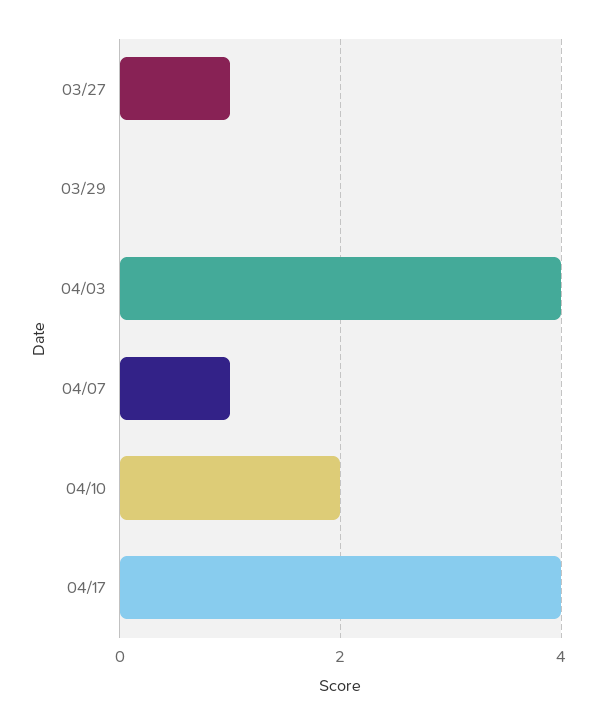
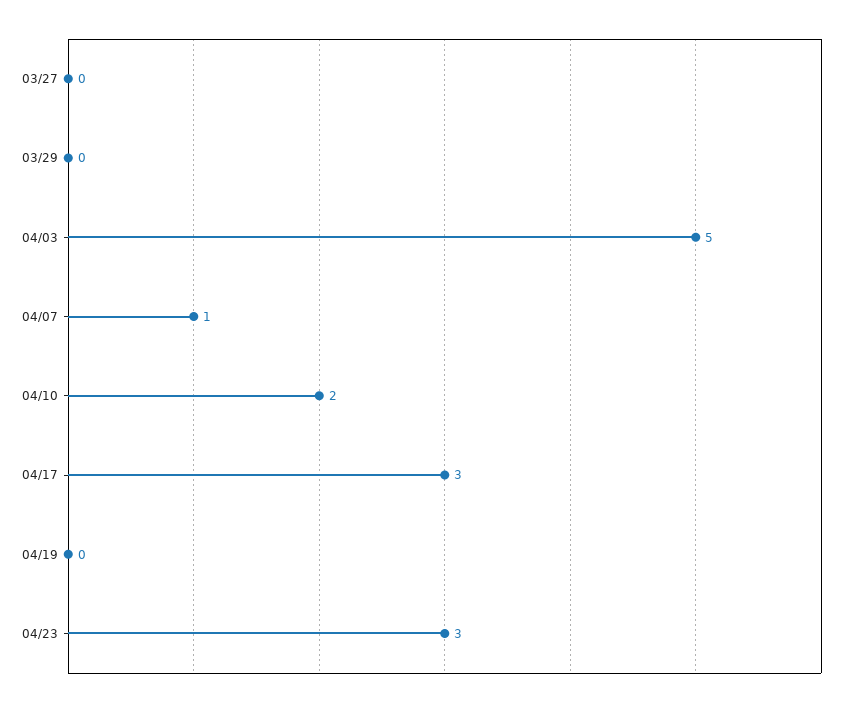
03/27: 1 -> 0
04/03: 4 -> 5
04/17: 4 -> 3
04/19: none -> 0
04/23: none -> 3

